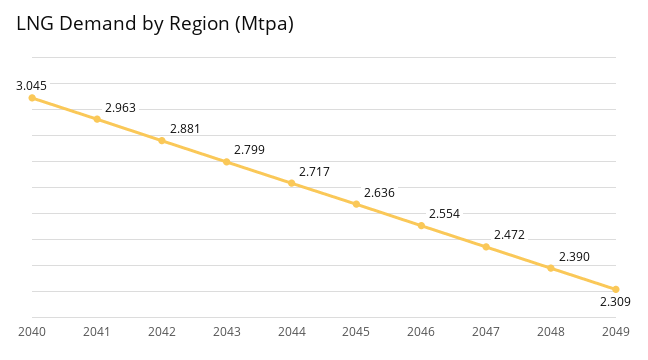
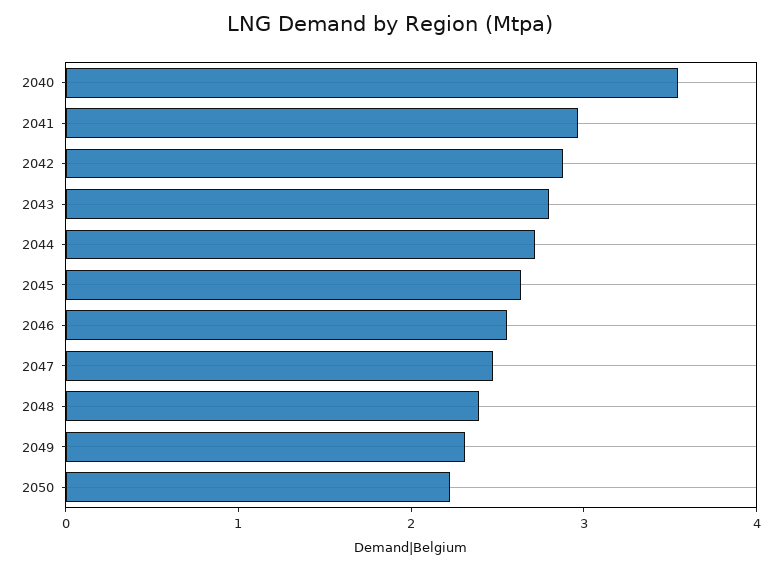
2040: 3.045 -> 3.6
2050: none -> 2.2

